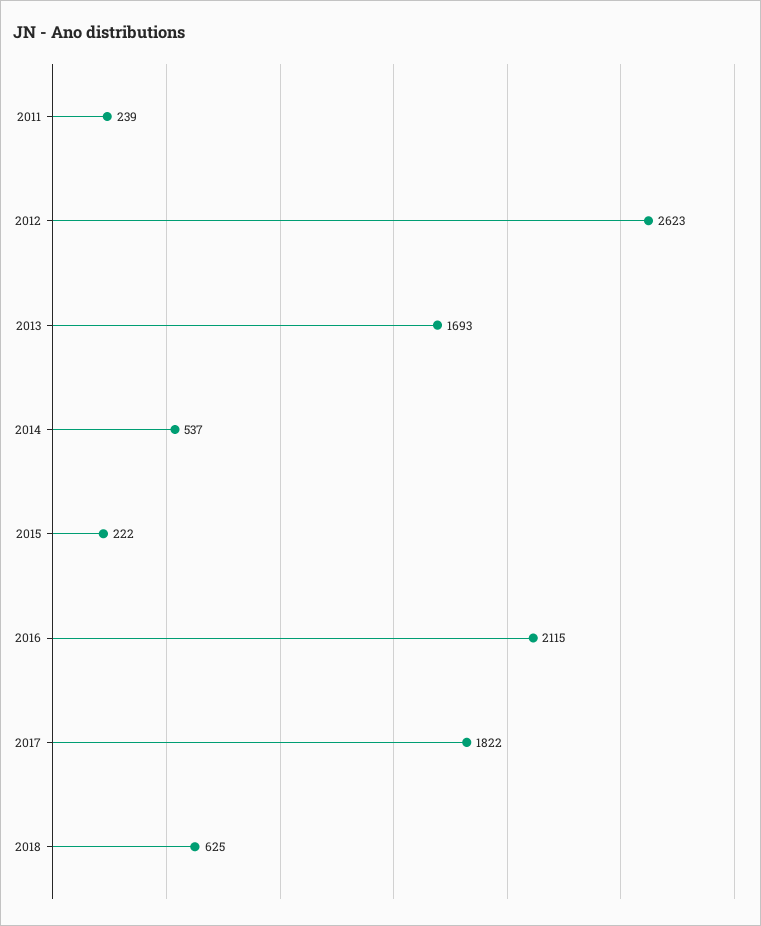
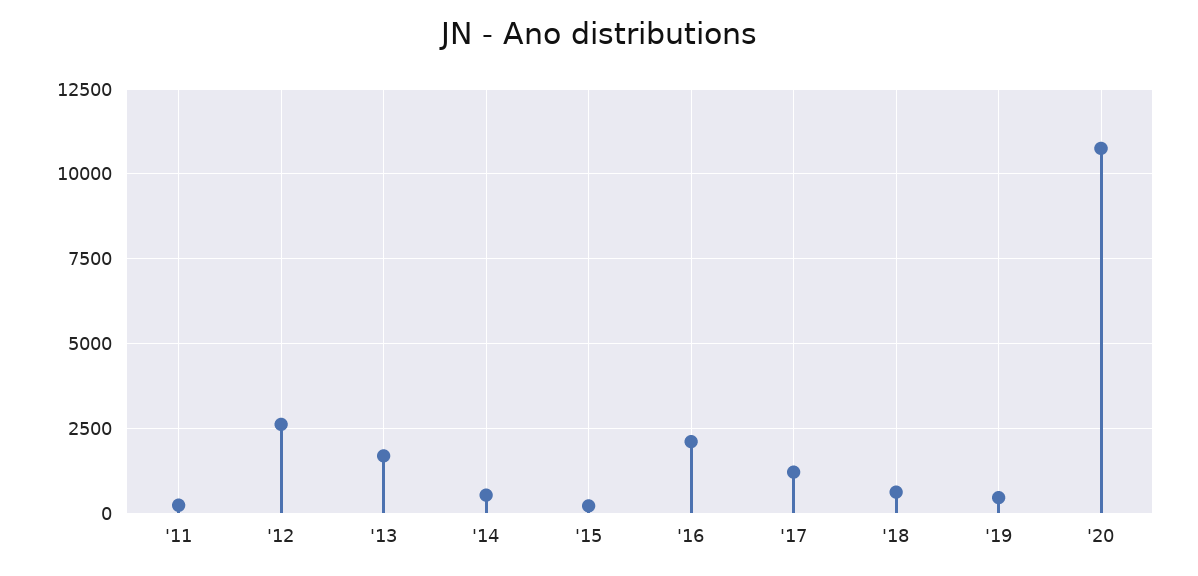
2017: 1822 -> 1250
'19: none -> 500
'20: none -> 10750

